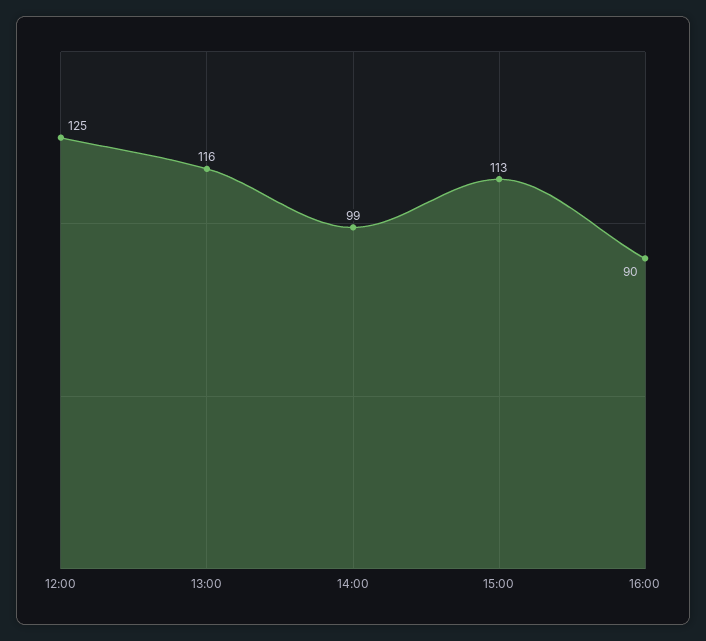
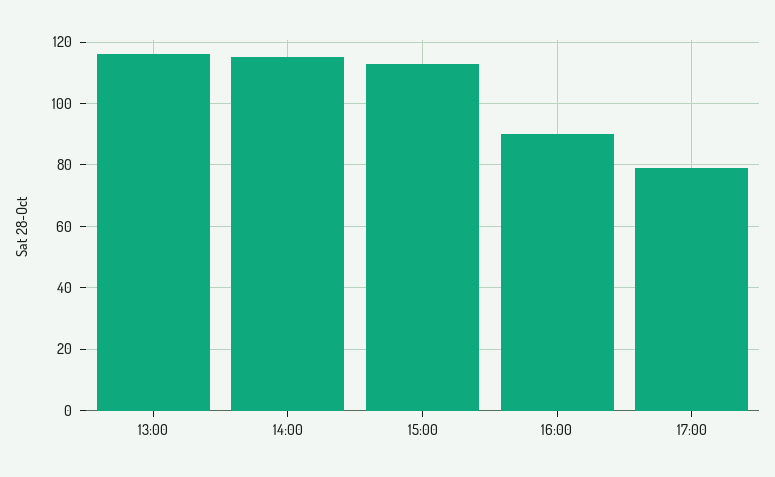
12:00: 125 -> none
14:00: 99 -> 115
17:00: none -> 80

